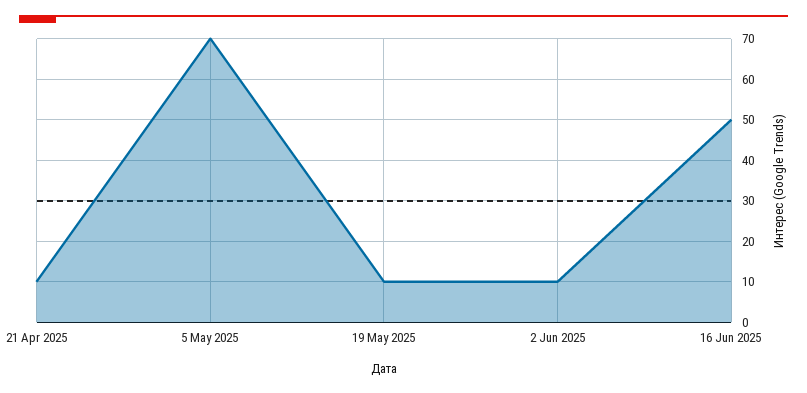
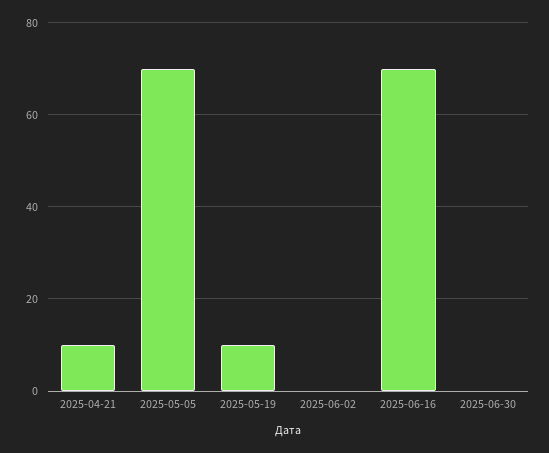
2 Jun 2025: 10 -> 0
16 Jun 2025: 50 -> 70
2025-06-30: none -> 0

